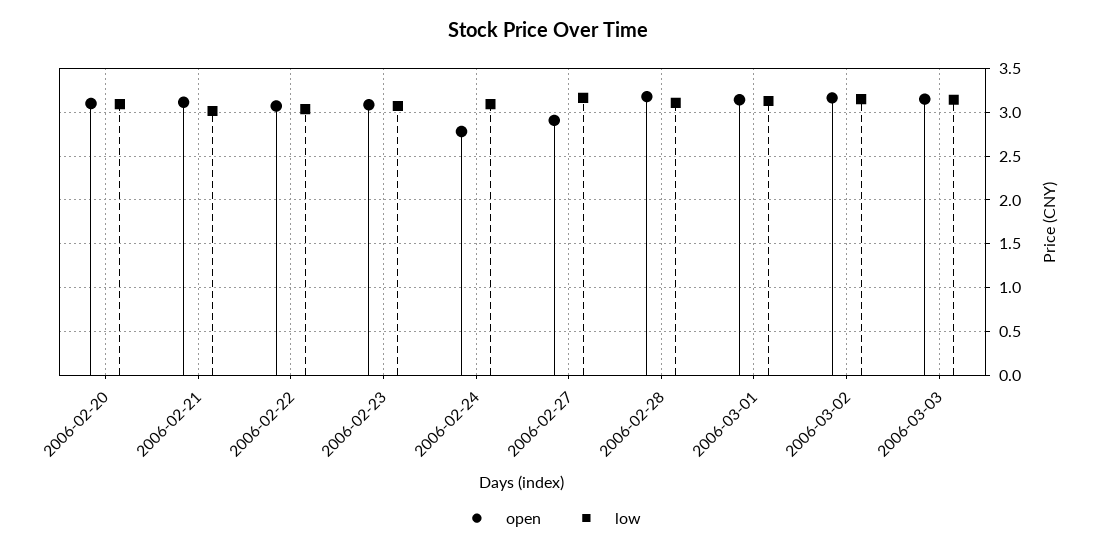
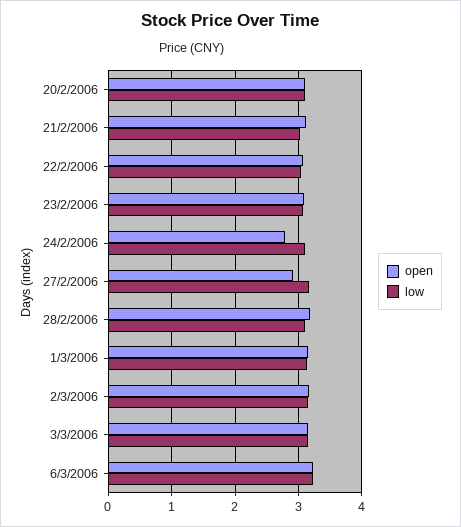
open, 6/3/2006: none -> 3.2
low, 6/3/2006: none -> 3.2

